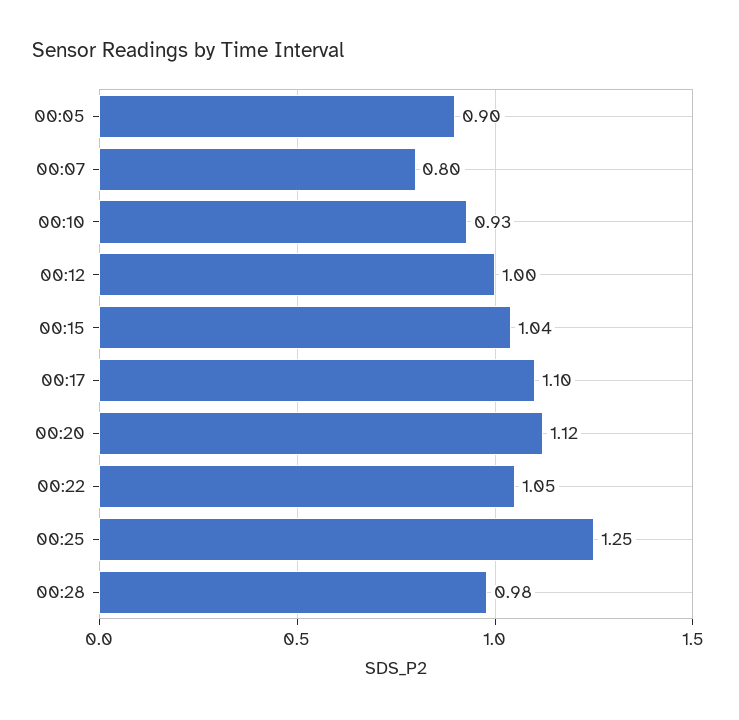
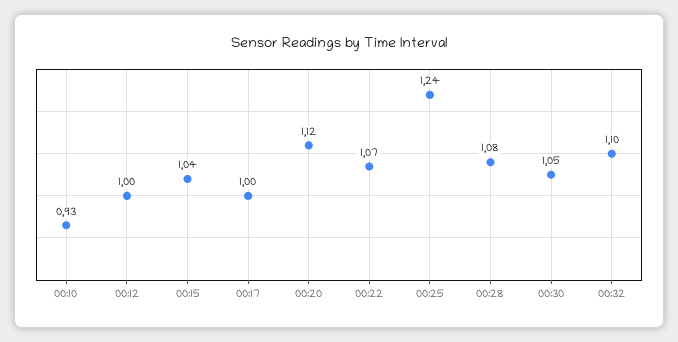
00:05: 0.9 -> none
00:07: 0.8 -> none
00:17: 1.1 -> 1
00:22: 1.05 -> 1.07
00:25: 1.25 -> 1.24
00:28: 0.98 -> 1.08
00:30: none -> 1.05
00:32: none -> 1.1

